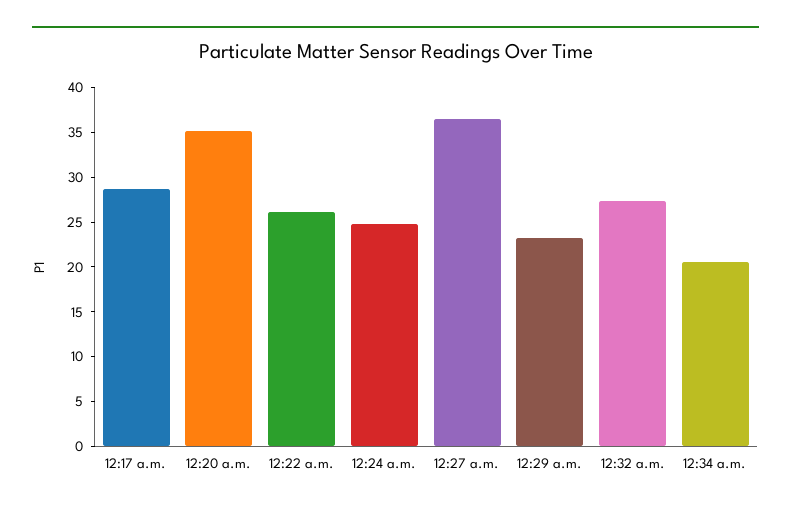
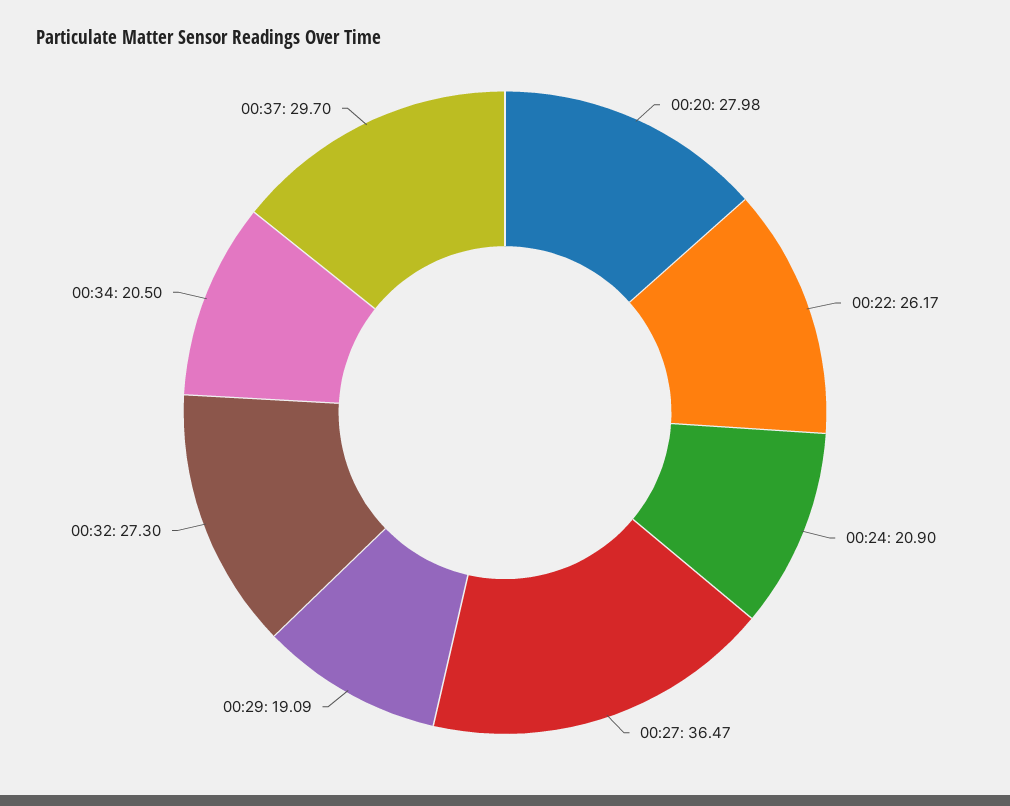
12:17 a.m.: 29 -> none
12:20 a.m.: 35 -> 27.98
12:24 a.m.: 25 -> 20.9
12:29 a.m.: 23 -> 19.09
00:37: none -> 29.7

